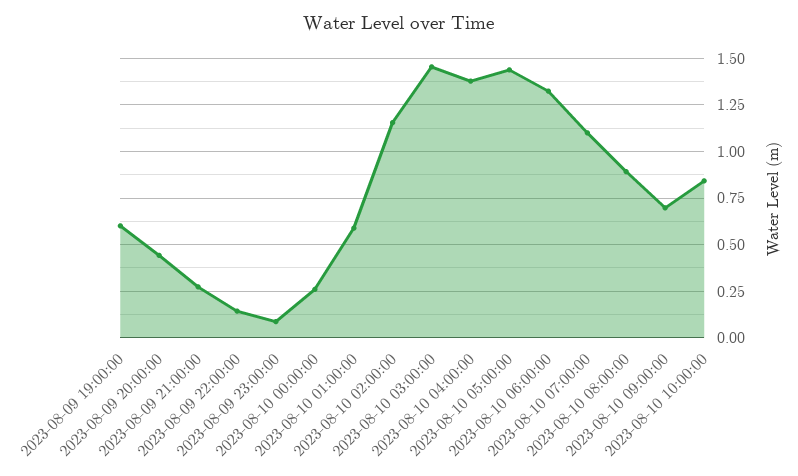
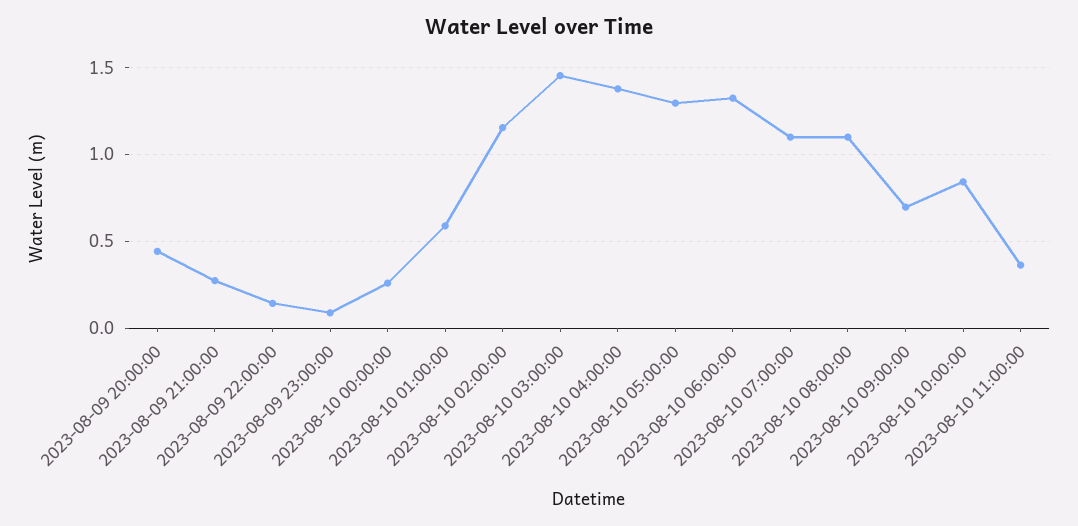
2023-08-09 19:00:00: 0.6 -> none
2023-08-10 05:00:00: 1.45 -> 1.3
2023-08-10 08:00:00: 0.9 -> 1.1
2023-08-10 11:00:00: none -> 0.35

